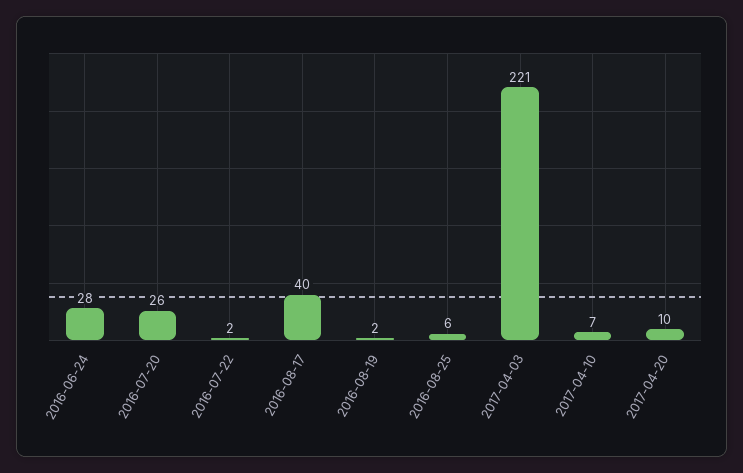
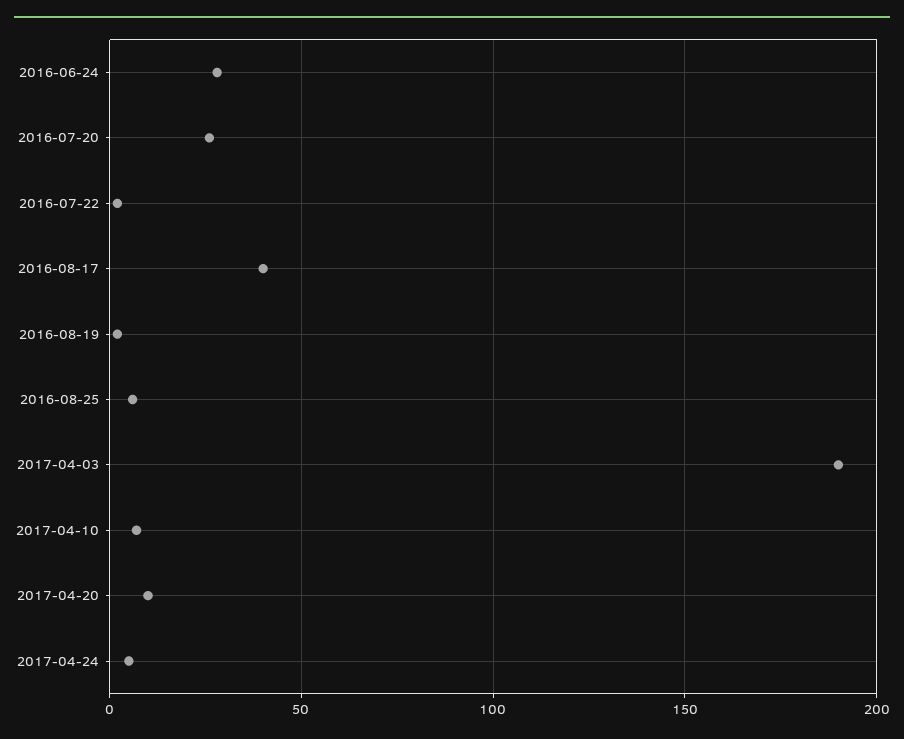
2017-04-03: 221 -> 190
2017-04-24: none -> 5

